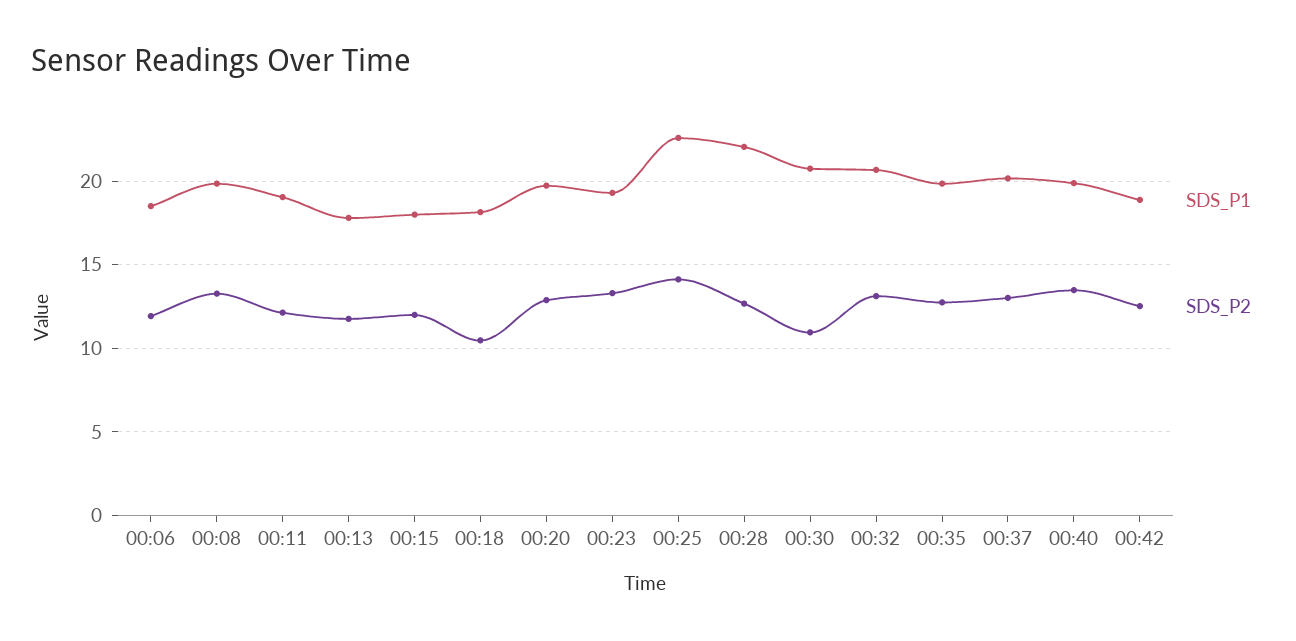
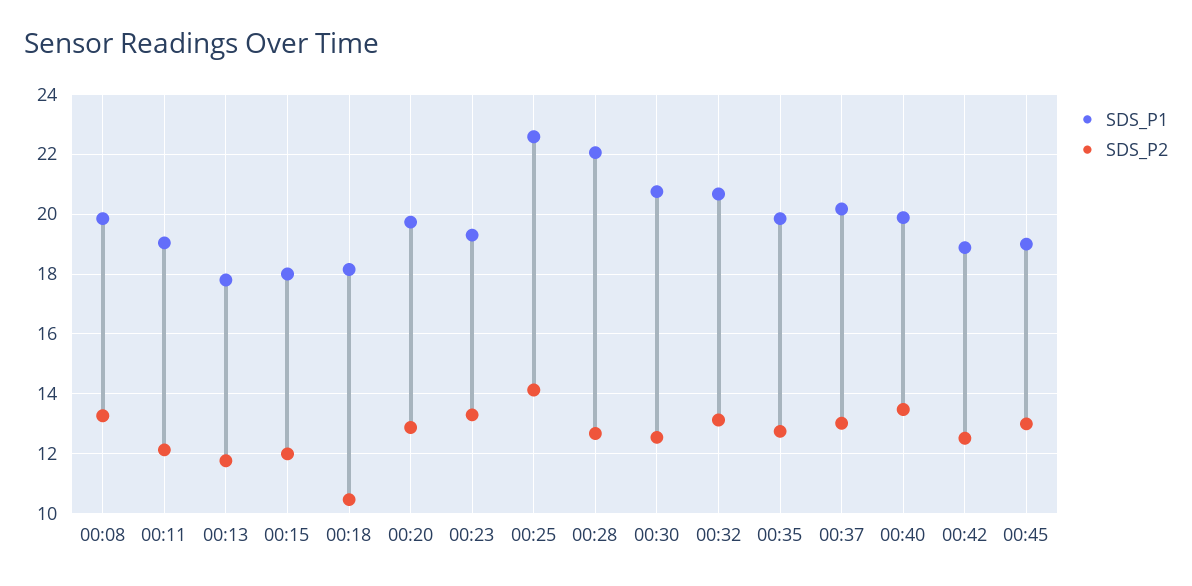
SDS_P1, 00:06: 18.5 -> none
SDS_P2, 00:06: 12 -> none
SDS_P2, 00:30: 11 -> 12.5
SDS_P1, 00:45: none -> 19
SDS_P2, 00:45: none -> 13

